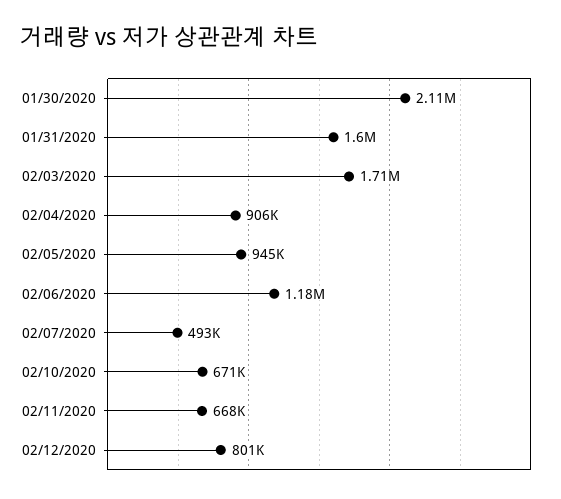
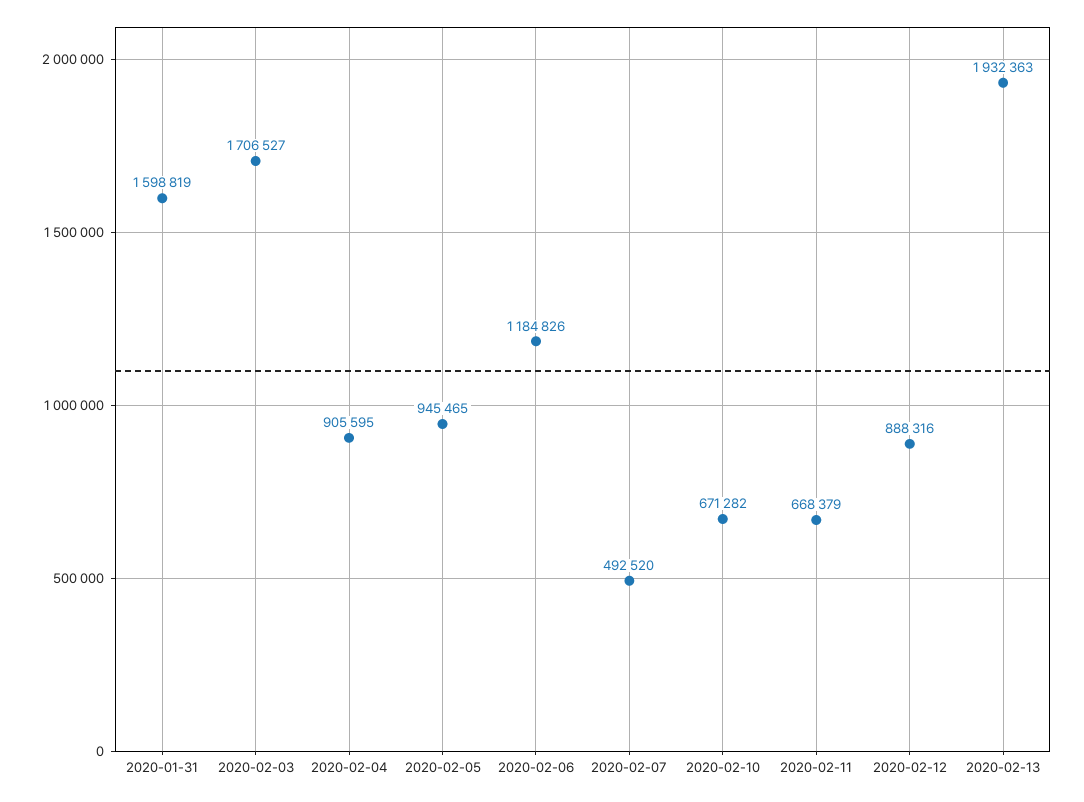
01/30/2020: 2110000 -> none
02/12/2020: 801000 -> 888316
2020-02-13: none -> 1932363

